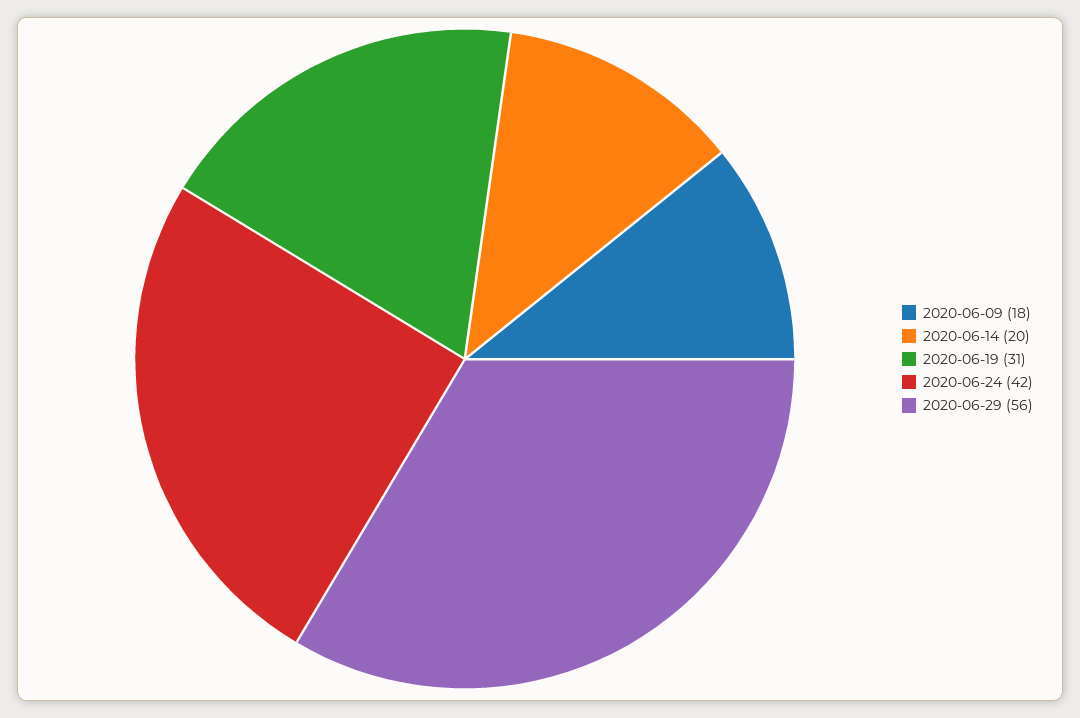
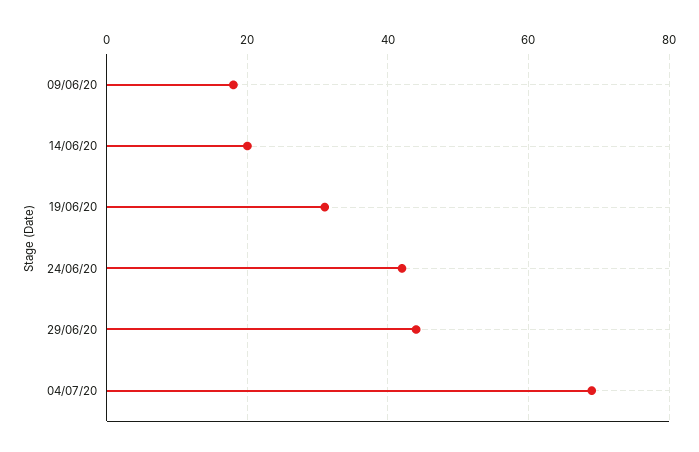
2020-06-29: 56 -> 45
04/07/20: none -> 70

